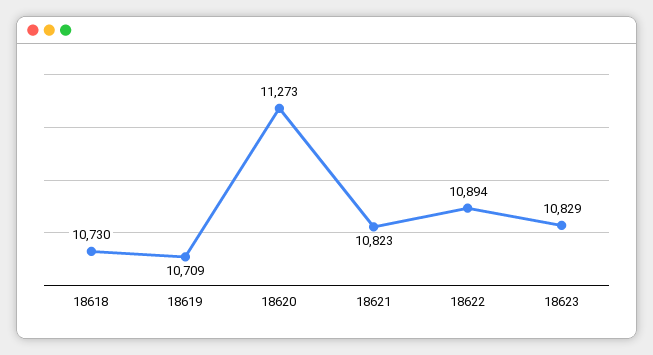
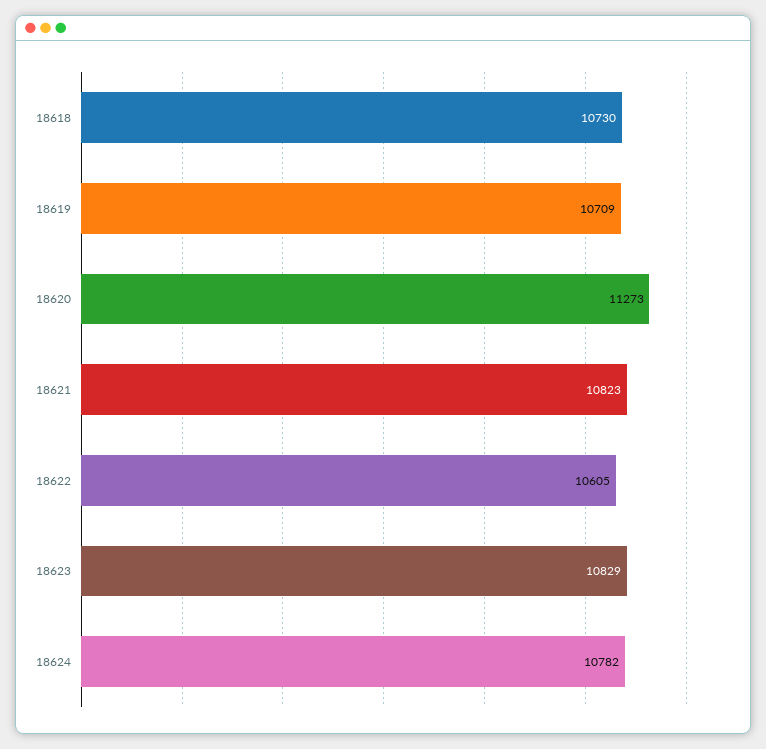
18622: 10894 -> 10605
18624: none -> 10782

